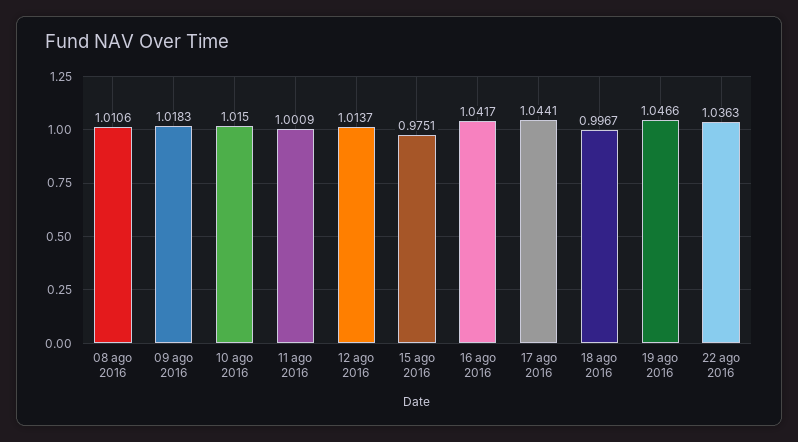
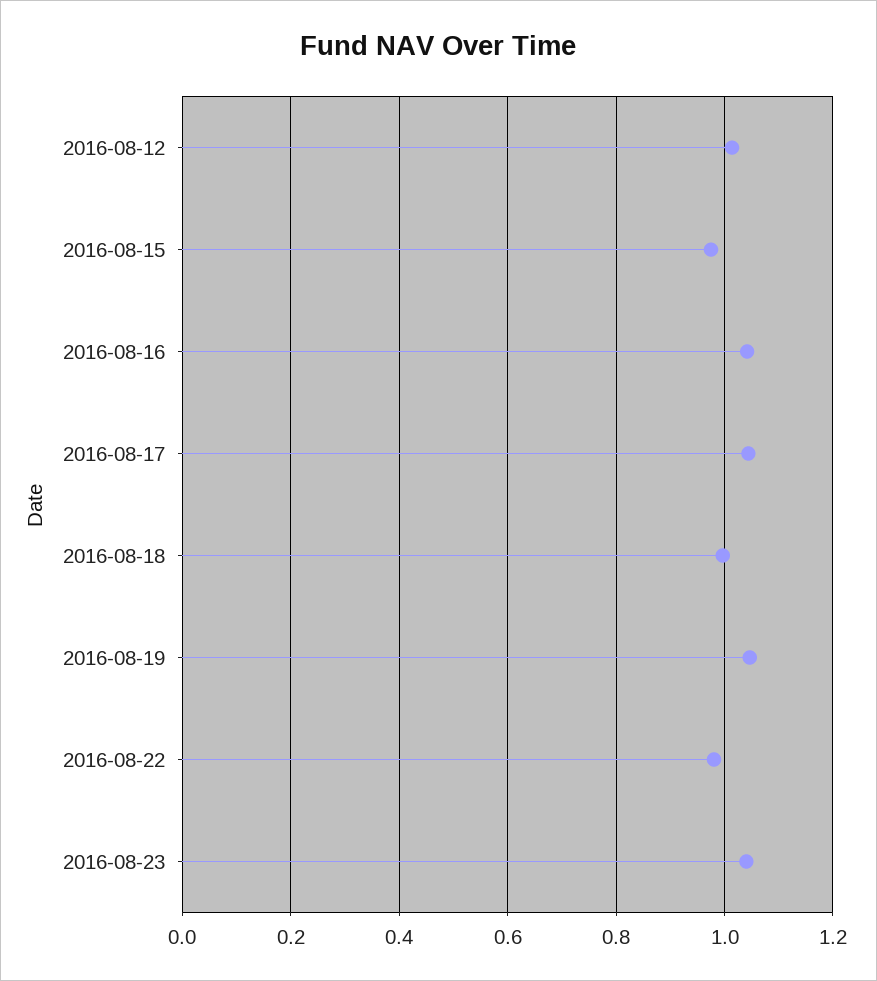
08 ago 2016: 1.0106 -> none
09 ago 2016: 1.0183 -> none
10 ago 2016: 1.015 -> none
11 ago 2016: 1.0009 -> none
22 ago 2016: 1.0363 -> 0.98
2016-08-23: none -> 1.04

